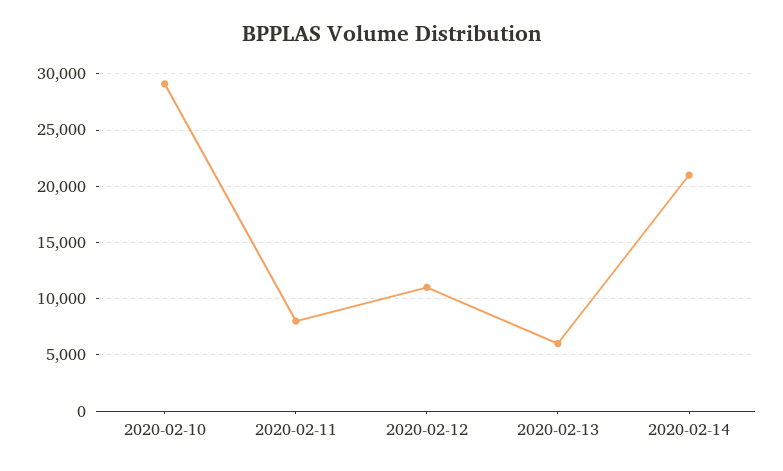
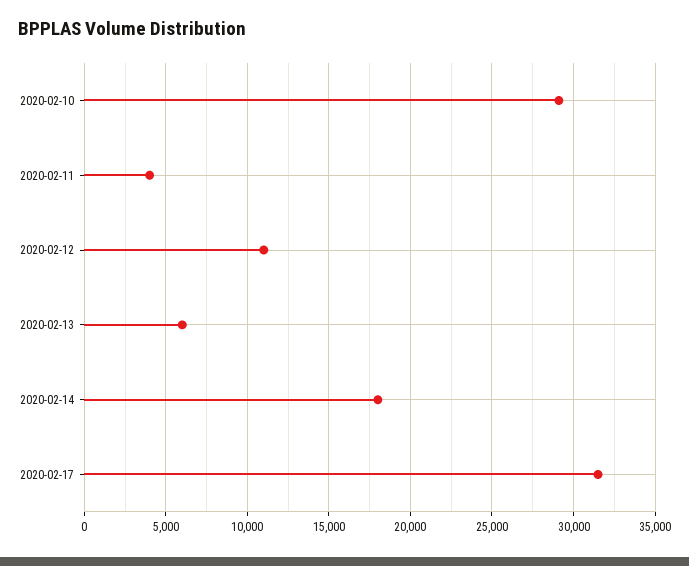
2020-02-11: 8000 -> 4000
2020-02-14: 21000 -> 18000
2020-02-17: none -> 31500

